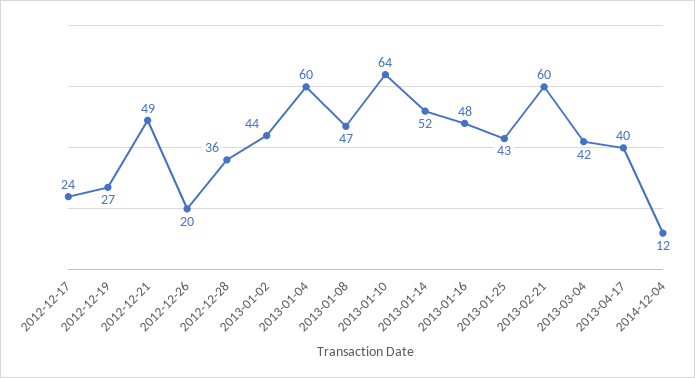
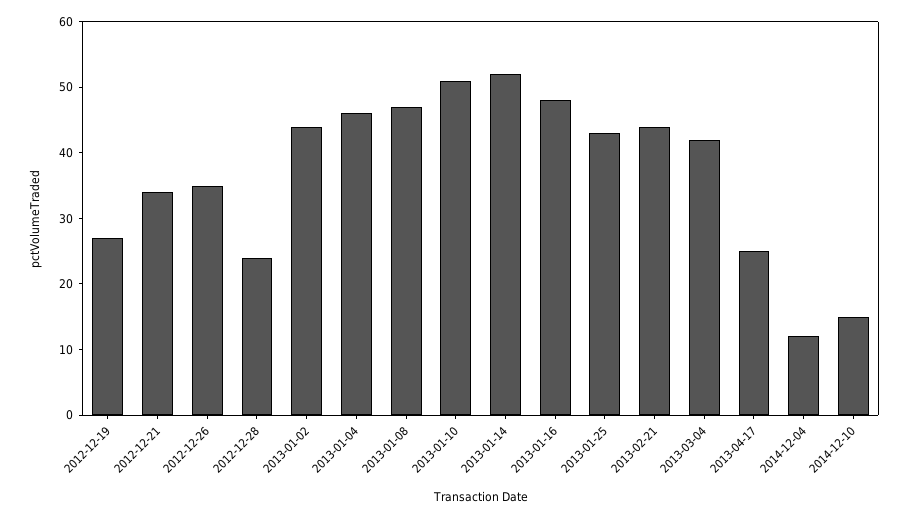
2012-12-17: 24 -> none
2012-12-21: 49 -> 35
2012-12-26: 20 -> 35
2012-12-28: 36 -> 25
2013-01-04: 60 -> 45
2013-01-10: 64 -> 50
2013-02-21: 60 -> 45
2013-04-17: 40 -> 25
2014-12-10: none -> 15

